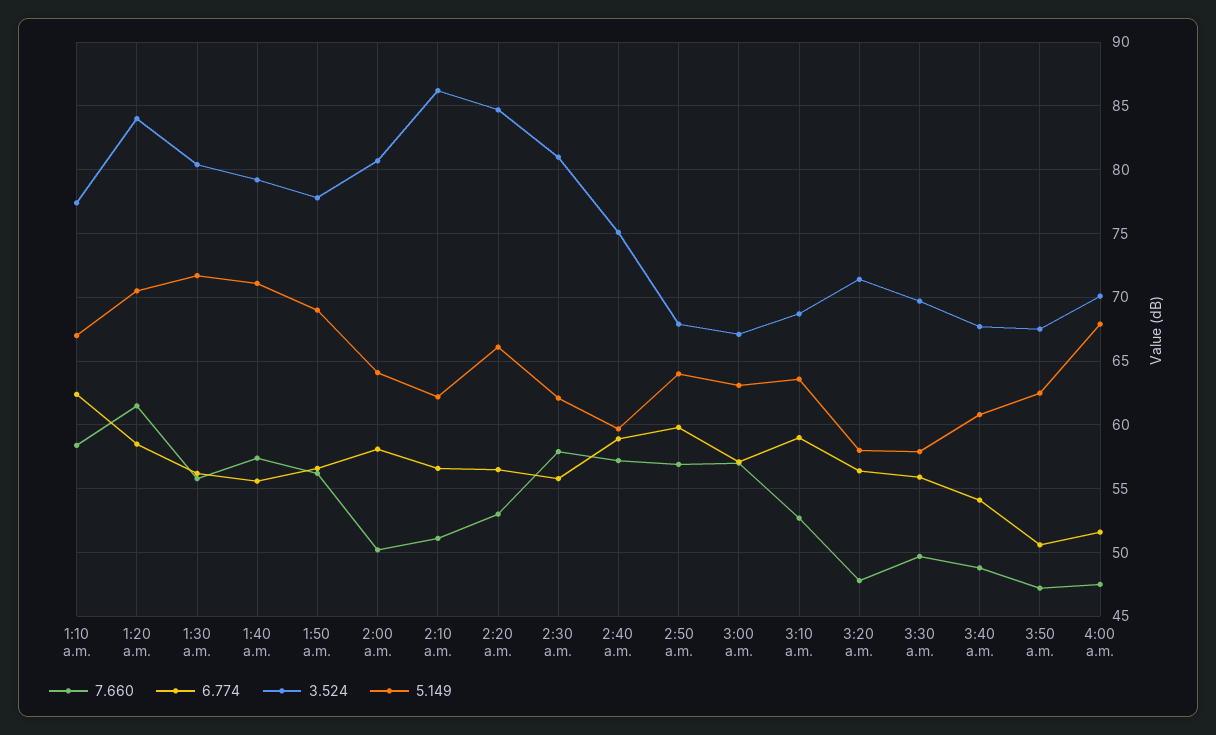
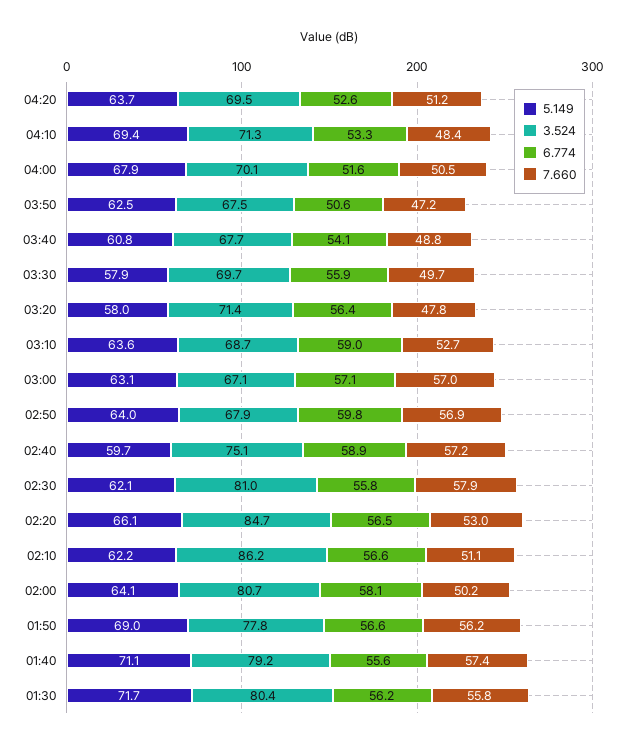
7.660, 1:10 a.m.: 58.5 -> none
6.774, 1:10 a.m.: 62.5 -> none
3.524, 1:10 a.m.: 77.5 -> none
5.149, 1:10 a.m.: 67 -> none
7.660, 1:20 a.m.: 61.5 -> none
6.774, 1:20 a.m.: 58.5 -> none
3.524, 1:20 a.m.: 84 -> none
5.149, 1:20 a.m.: 70.5 -> none
7.660, 4:00 a.m.: 47.5 -> 50.5
5.149, 04:20: none -> 63.7
3.524, 04:20: none -> 69.5
6.774, 04:20: none -> 52.6
7.660, 04:20: none -> 51.2
5.149, 04:10: none -> 69.4
3.524, 04:10: none -> 71.3
6.774, 04:10: none -> 53.3
7.660, 04:10: none -> 48.4

